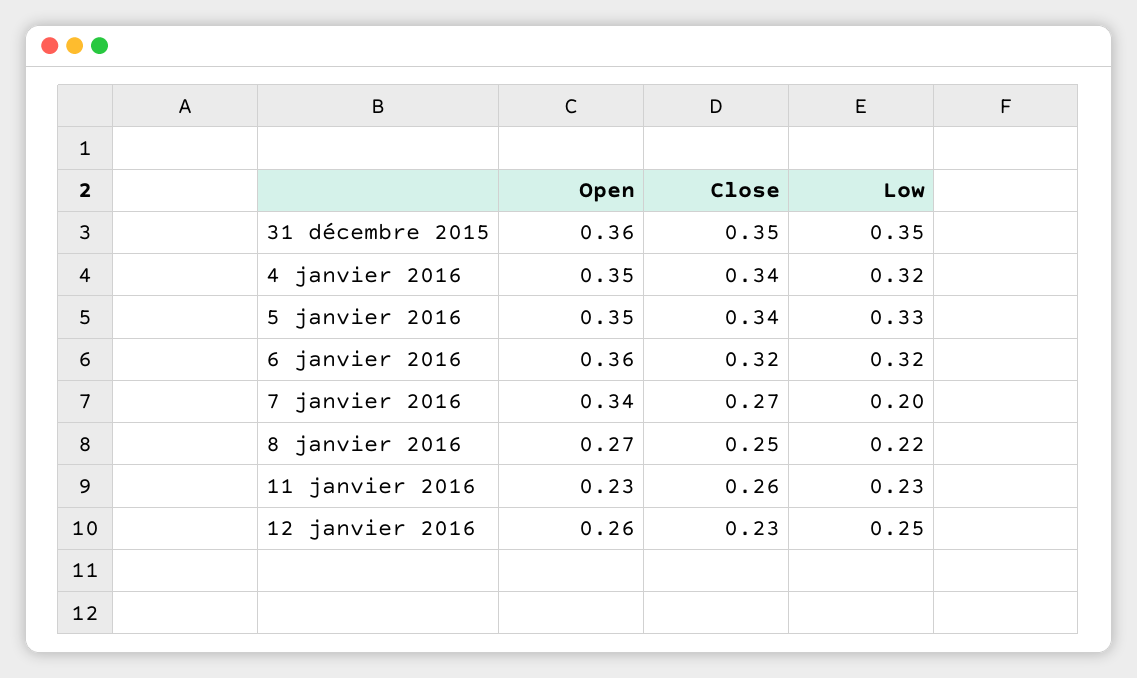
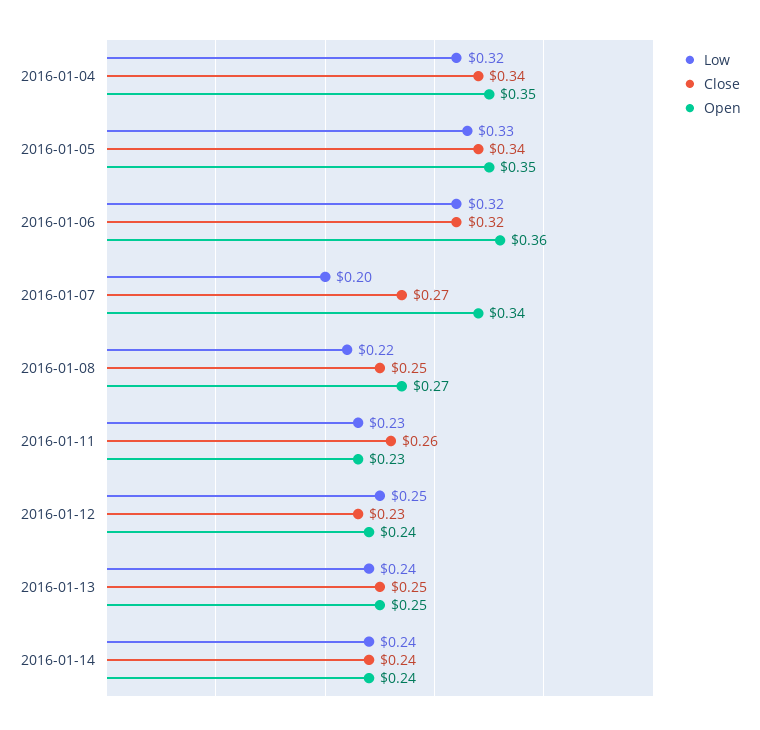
Open, 31 décembre 2015: 0.36 -> none
Close, 31 décembre 2015: 0.35 -> none
Low, 31 décembre 2015: 0.35 -> none
Open, 12 janvier 2016: 0.26 -> 0.24
Low, 2016-01-13: none -> 0.24
Close, 2016-01-13: none -> 0.25
Open, 2016-01-13: none -> 0.25
Low, 2016-01-14: none -> 0.24
Close, 2016-01-14: none -> 0.24
Open, 2016-01-14: none -> 0.24

